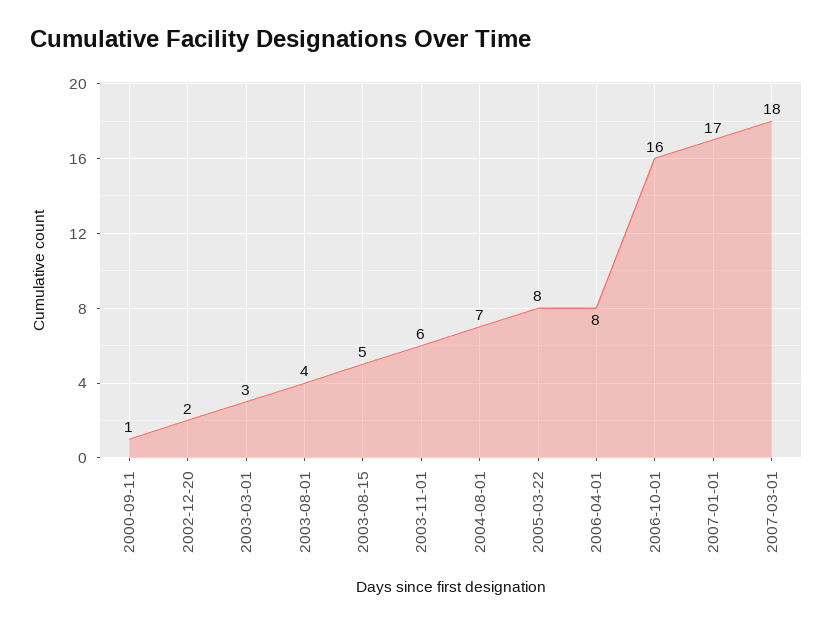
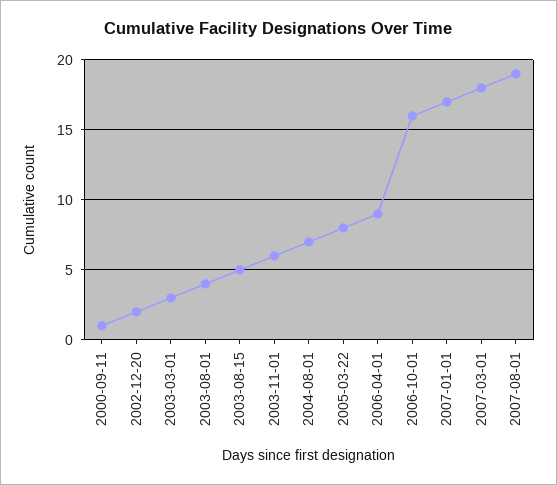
2006-04-01: 8 -> 9
2007-08-01: none -> 19

